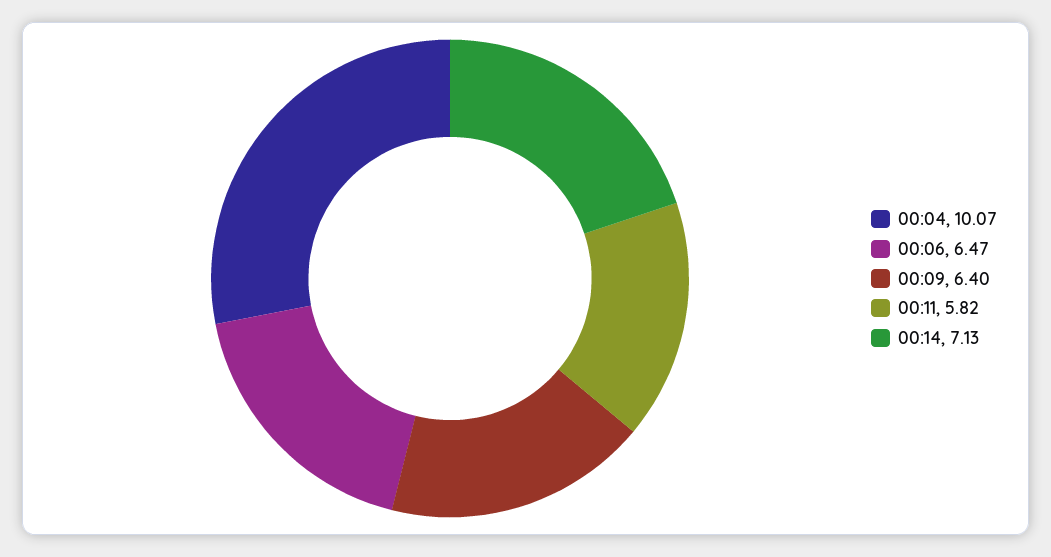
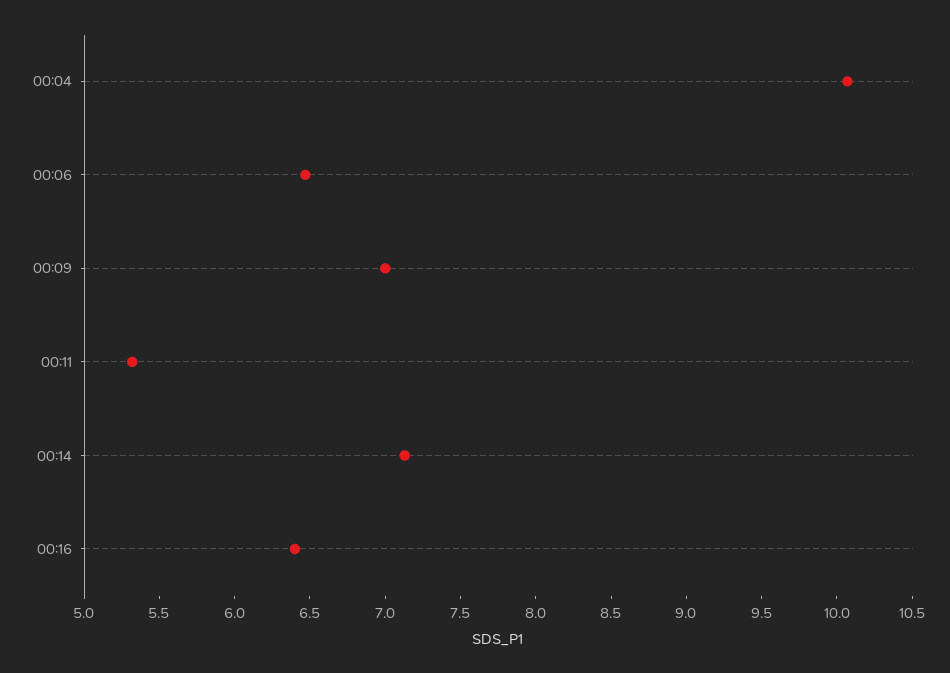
00:09: 6.4 -> 7
00:11: 5.82 -> 5.3
00:16: none -> 6.4

